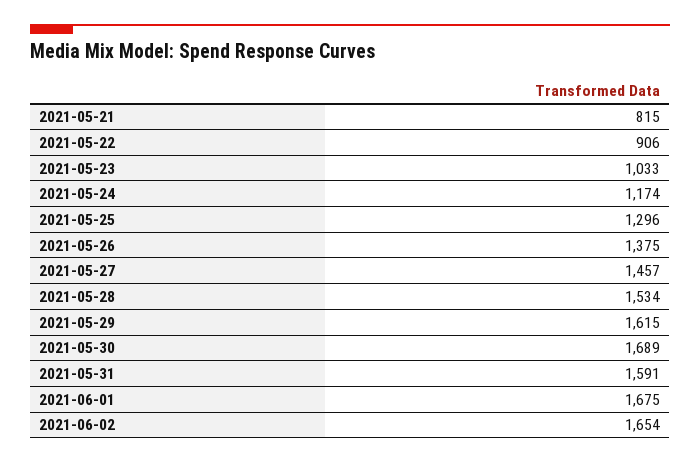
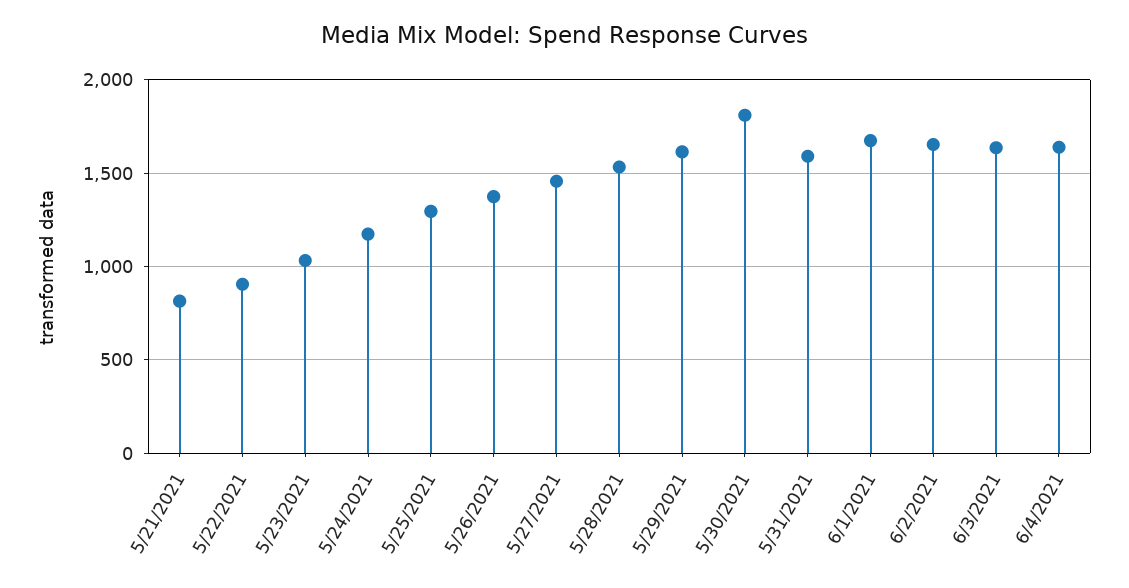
2021-05-30: 1689 -> 1800
6/3/2021: none -> 1650
6/4/2021: none -> 1650

